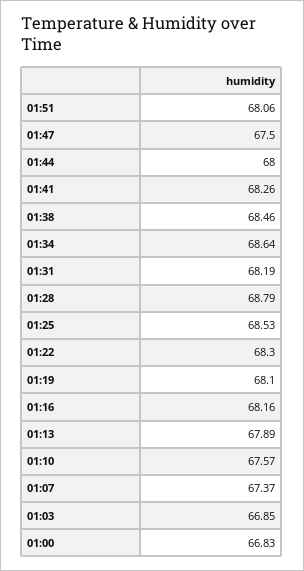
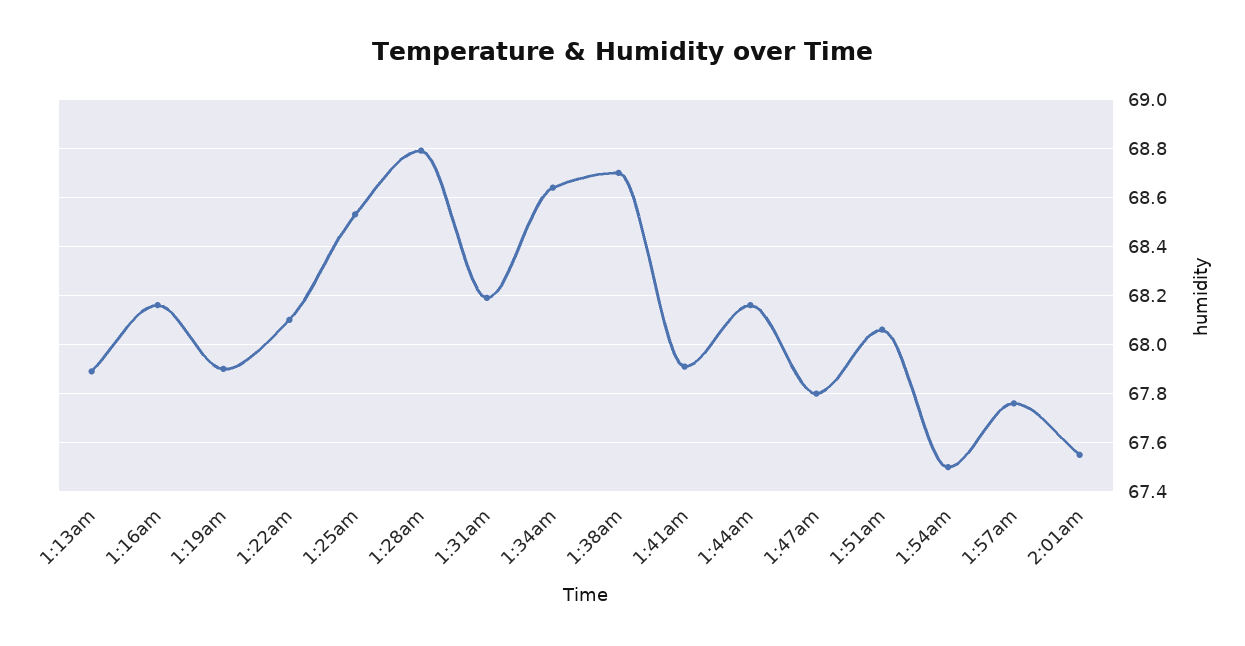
01:47: 67.5 -> 67.8
01:44: 68 -> 68.15
01:41: 68.26 -> 67.9
01:38: 68.46 -> 68.7
01:22: 68.3 -> 68.1
01:19: 68.1 -> 67.9
01:10: 67.57 -> none
01:07: 67.37 -> none
01:03: 66.85 -> none
01:00: 66.83 -> none
1:54am: none -> 67.5
1:57am: none -> 67.75
2:01am: none -> 67.55

